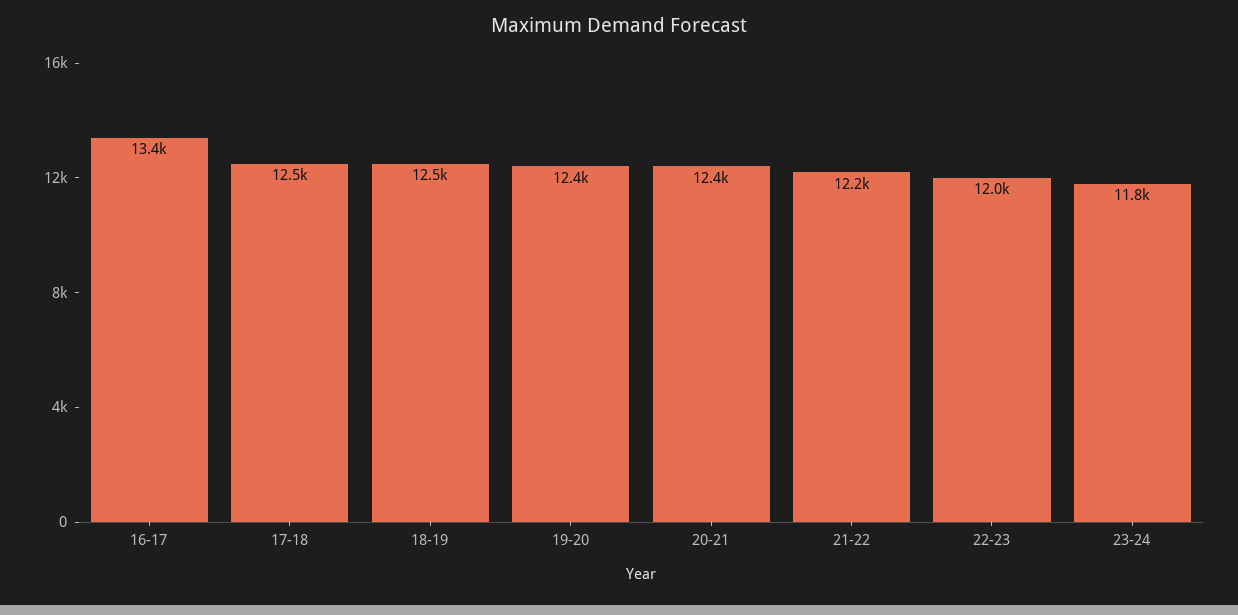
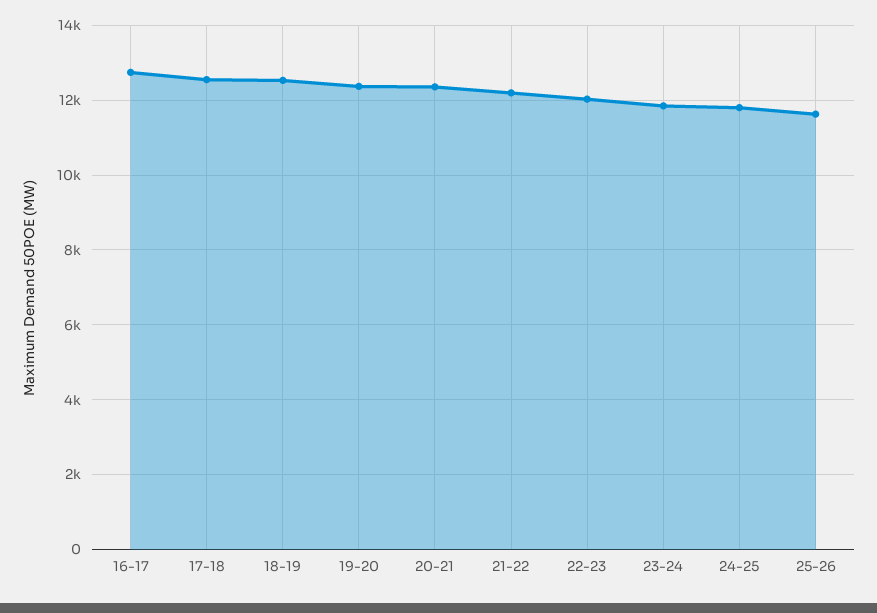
16-17: 13400 -> 12800
24-25: none -> 11800
25-26: none -> 11600

